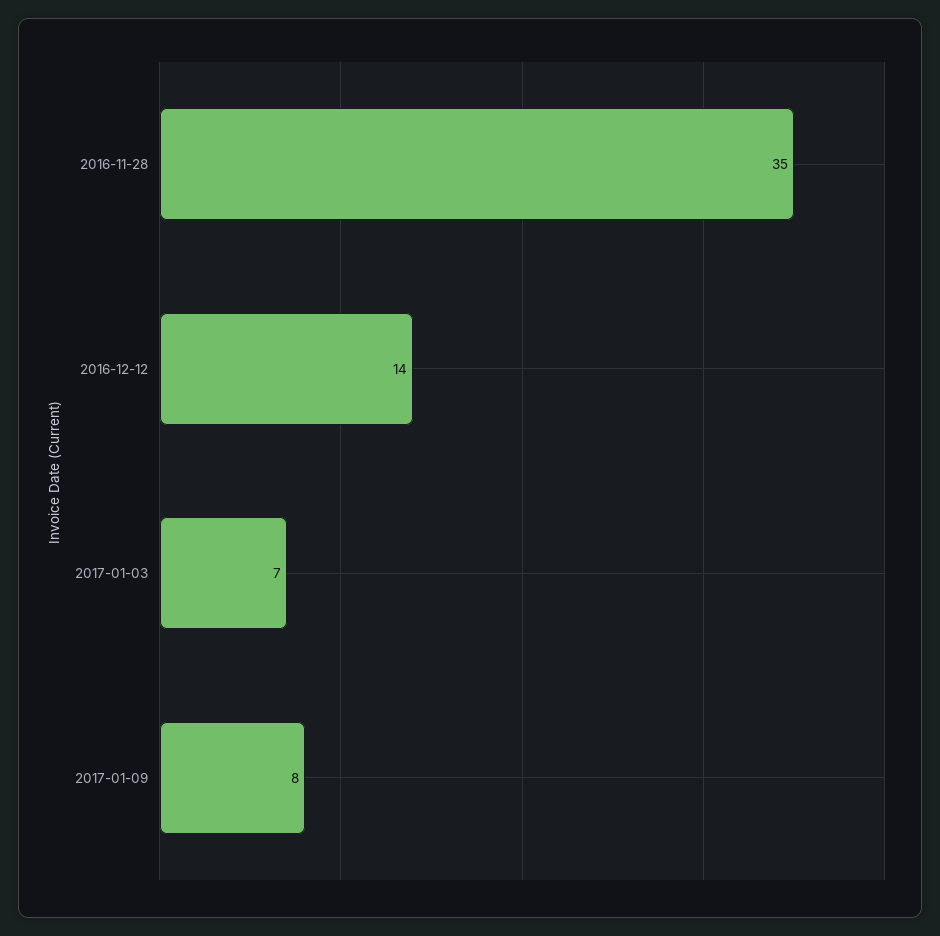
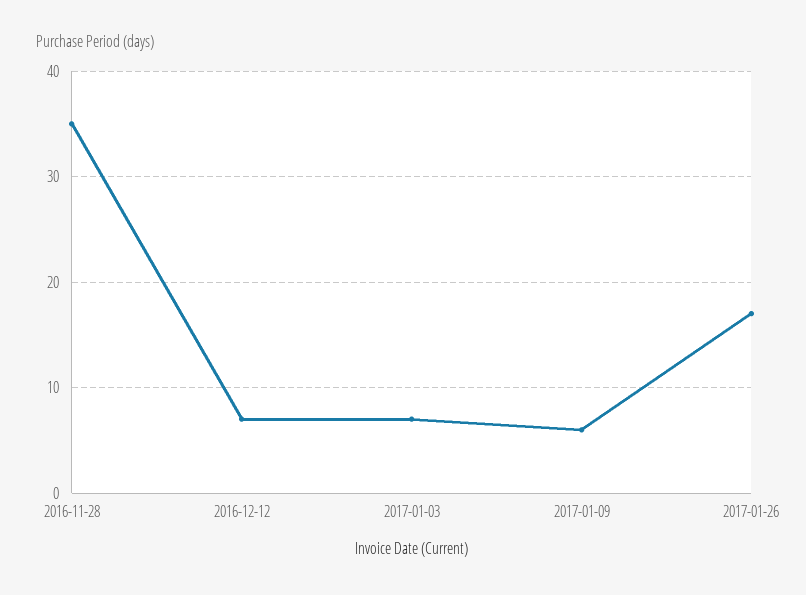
2016-12-12: 14 -> 7
2017-01-09: 8 -> 6
2017-01-26: none -> 17

